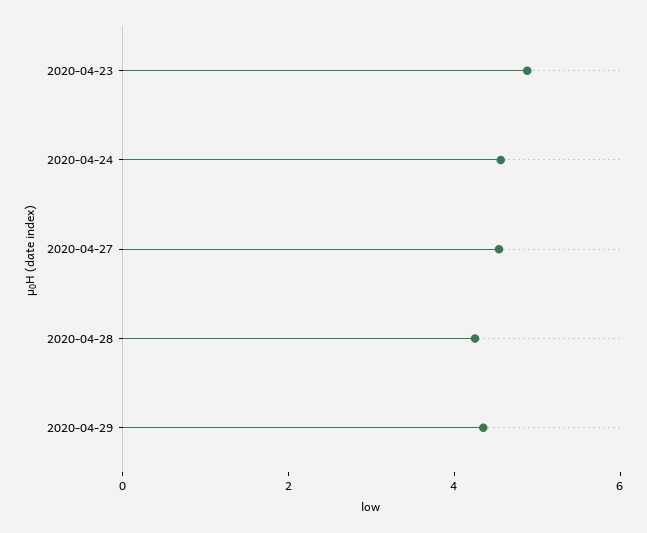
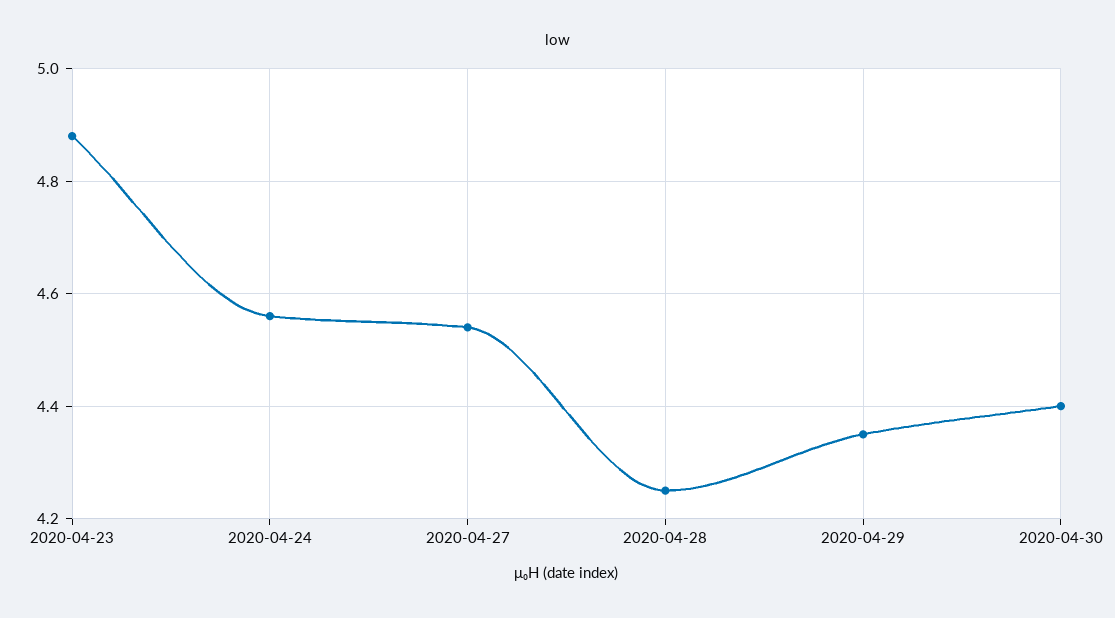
2020-04-30: none -> 4.4

